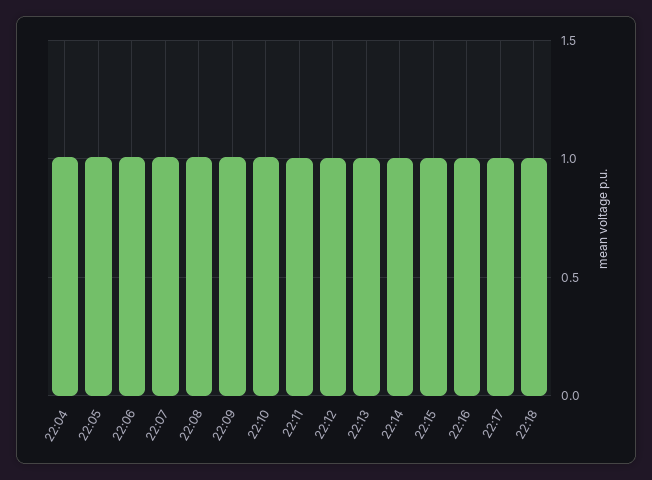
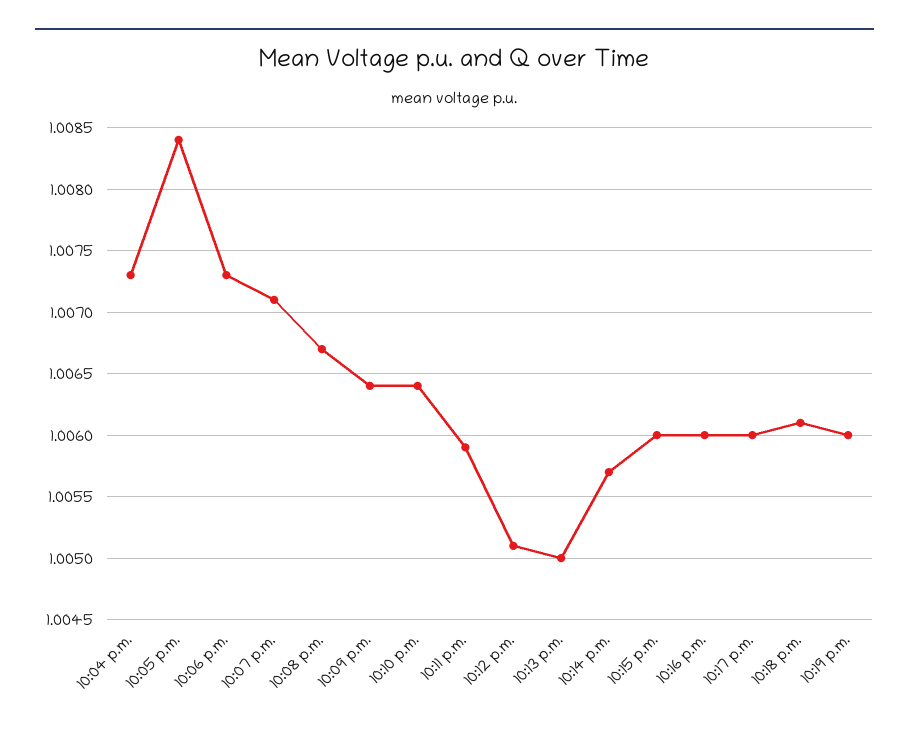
10:19 p.m.: none -> 1.006

